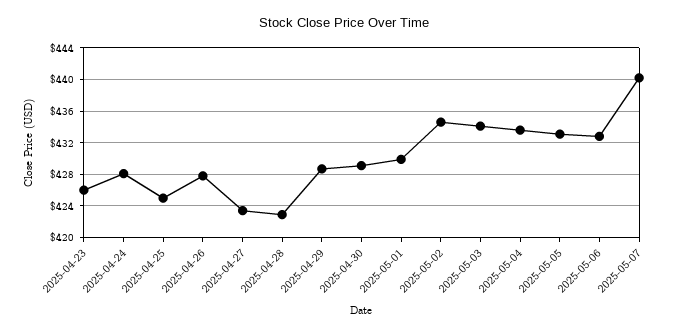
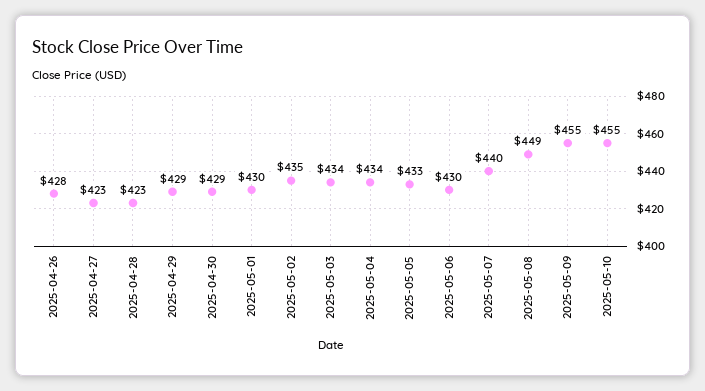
2025-04-23: 426 -> none
2025-04-24: 428 -> none
2025-04-25: 425 -> none
2025-05-06: 433 -> 430
2025-05-08: none -> 449
2025-05-09: none -> 455
2025-05-10: none -> 455

